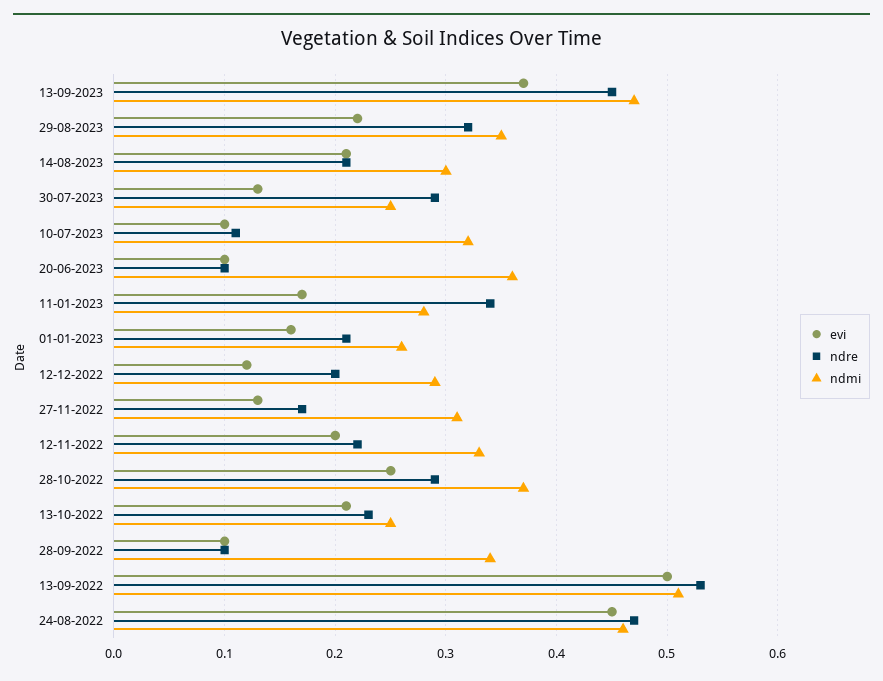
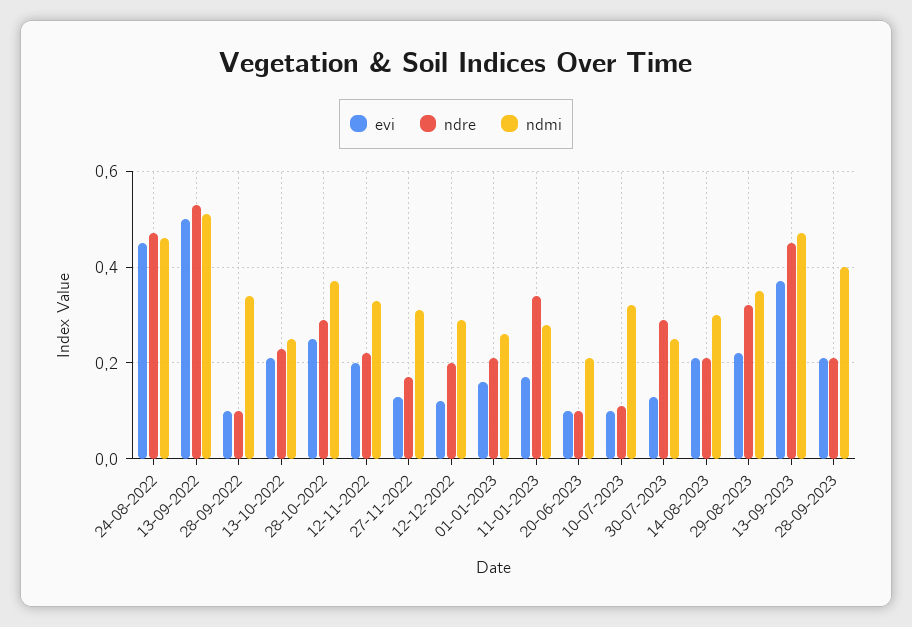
ndmi, 20-06-2023: 0.36 -> 0.2
evi, 28-09-2023: none -> 0.2
ndre, 28-09-2023: none -> 0.2
ndmi, 28-09-2023: none -> 0.4

